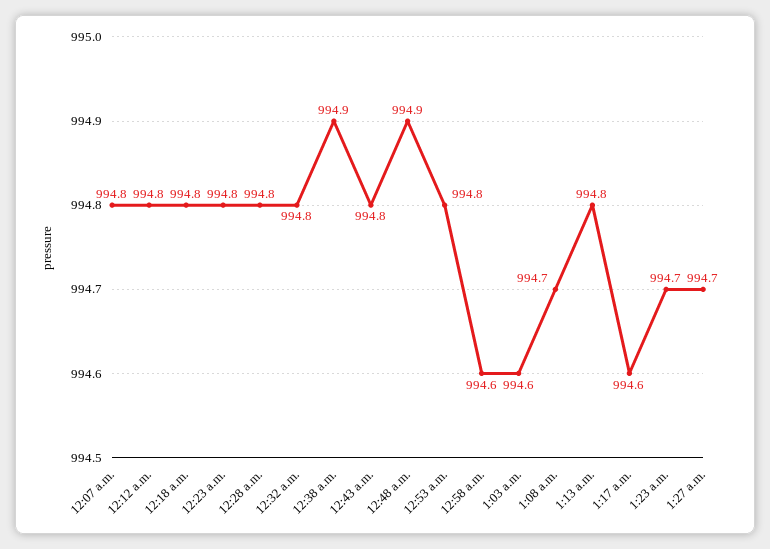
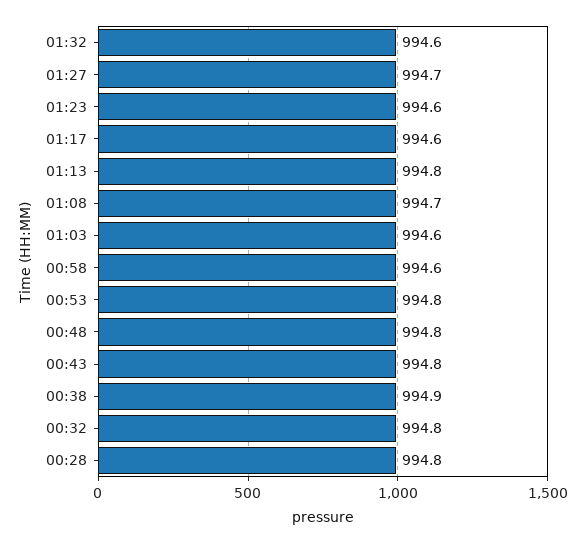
12:07 a.m.: 994.8 -> none
12:12 a.m.: 994.8 -> none
12:18 a.m.: 994.8 -> none
12:23 a.m.: 994.8 -> none
12:48 a.m.: 994.9 -> 994.8
1:23 a.m.: 994.7 -> 994.6
01:32: none -> 994.6

